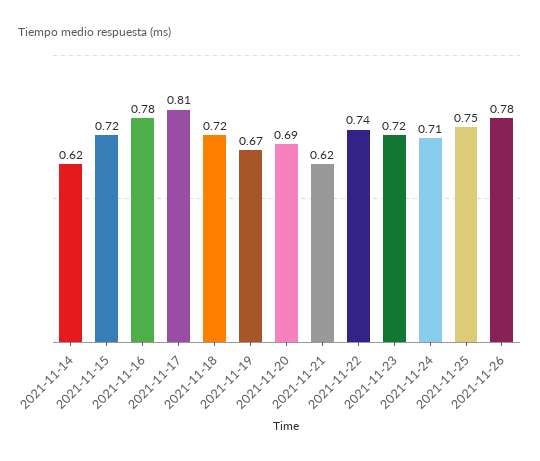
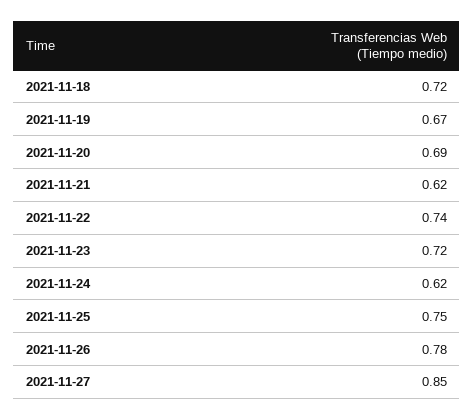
2021-11-14: 0.62 -> none
2021-11-15: 0.72 -> none
2021-11-16: 0.78 -> none
2021-11-17: 0.81 -> none
2021-11-24: 0.71 -> 0.62
2021-11-27: none -> 0.85

